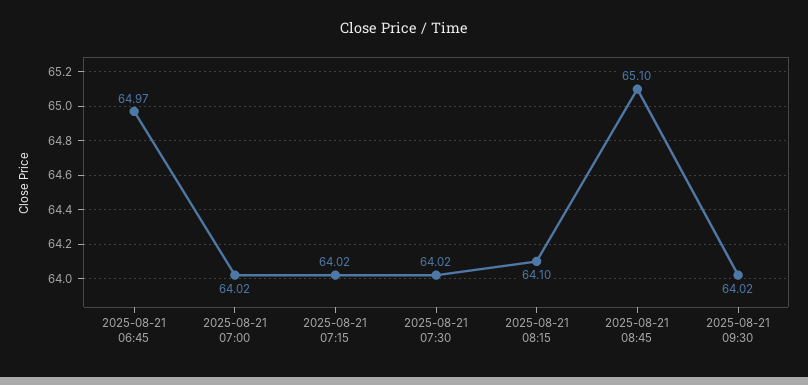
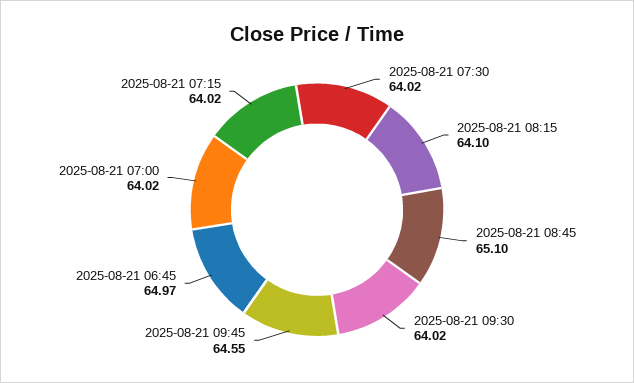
2025-08-21 09:45: none -> 64.55

